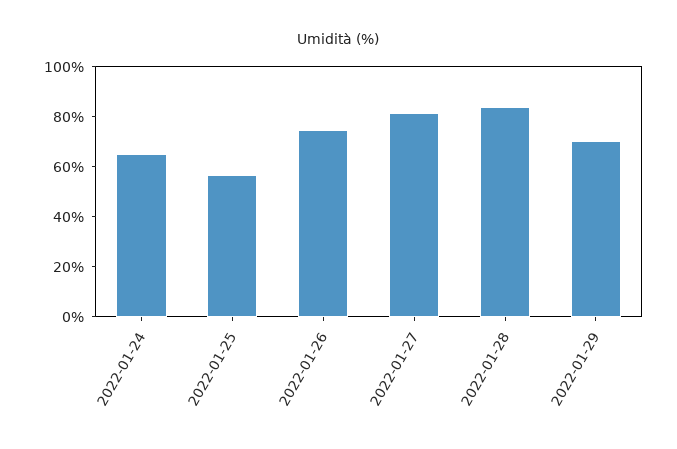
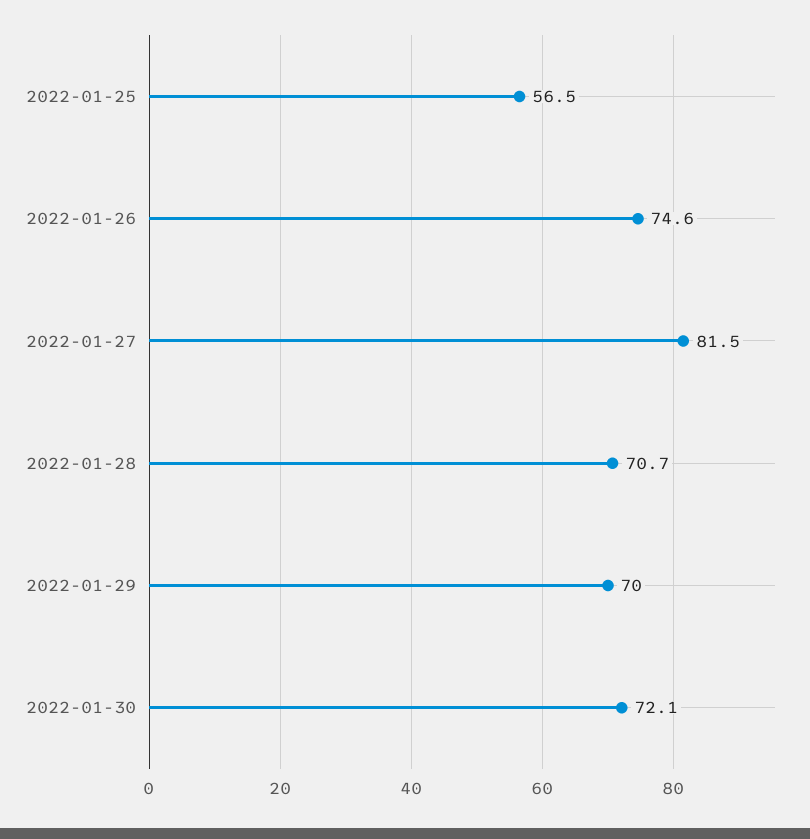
2022-01-24: 65 -> none
2022-01-28: 85 -> 70.7
2022-01-30: none -> 72.1

